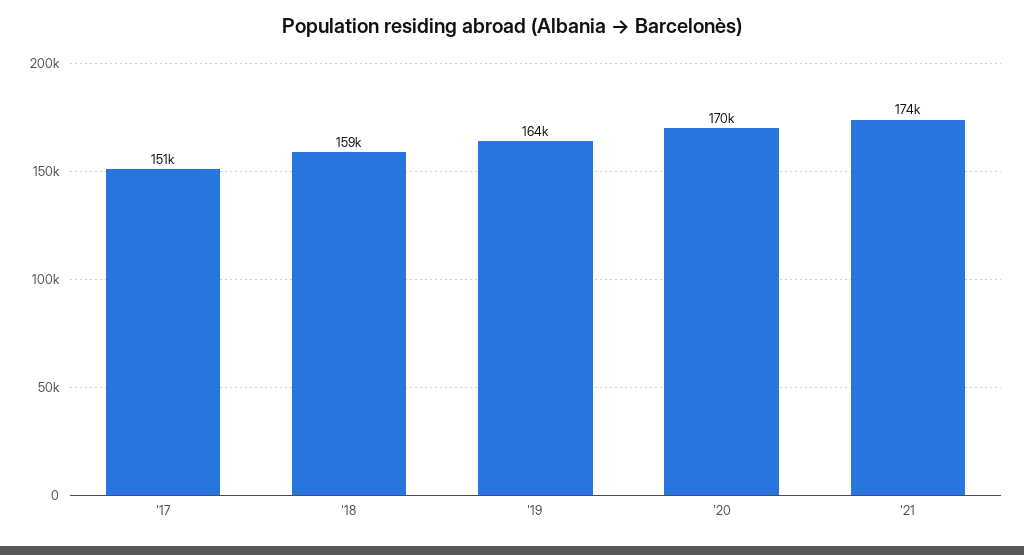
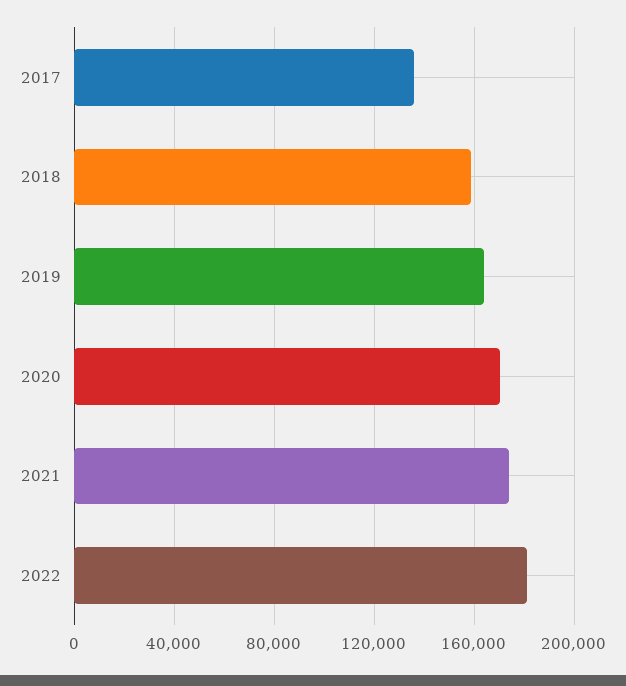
'17: 151000 -> 135000
2022: none -> 180000

